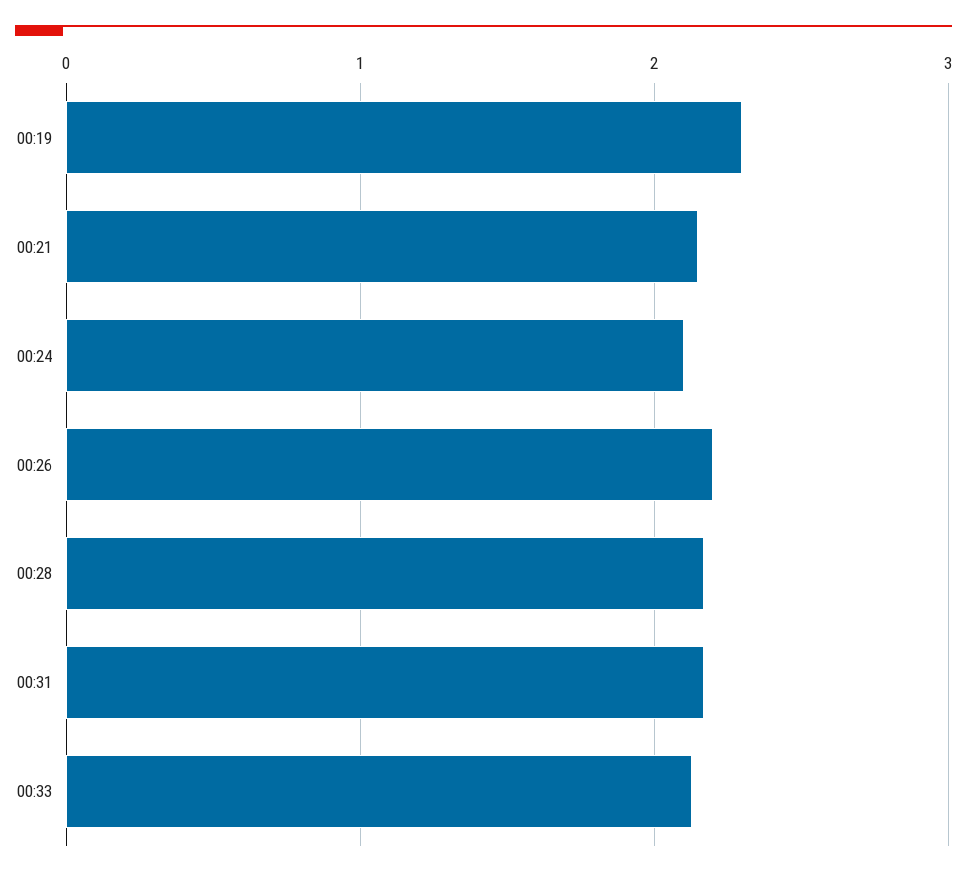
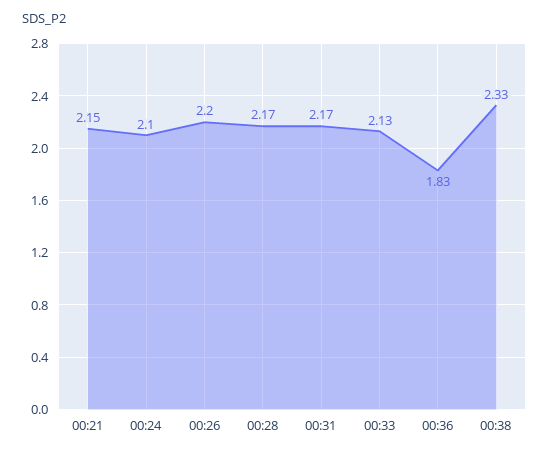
00:19: 2.3 -> none
00:36: none -> 1.83
00:38: none -> 2.33

